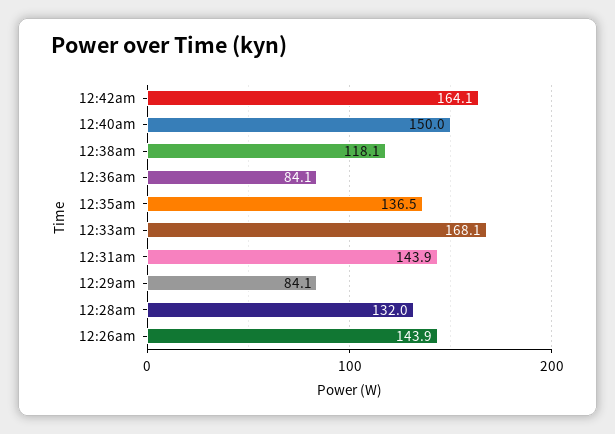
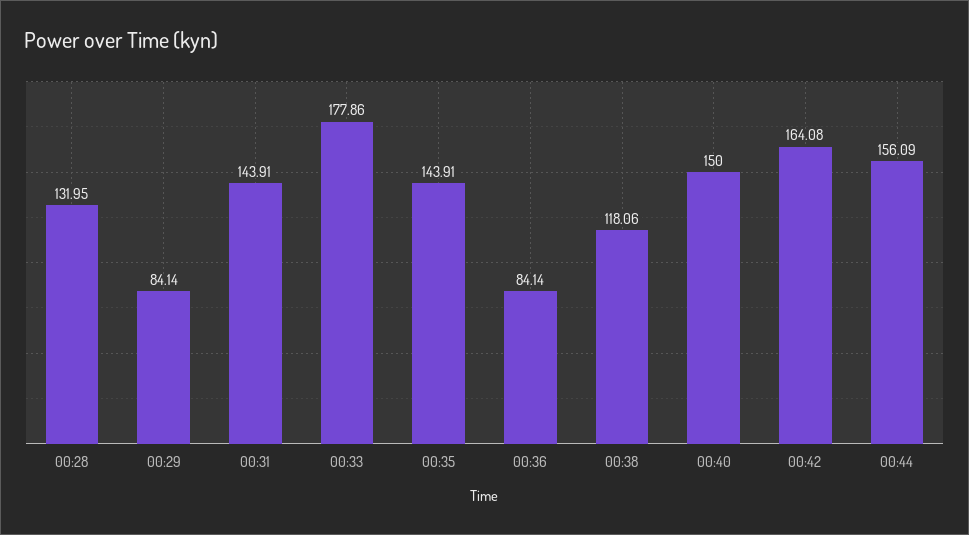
12:35am: 136.5 -> 143.91
12:33am: 168.1 -> 177.86
12:26am: 143.9 -> none
00:44: none -> 156.09

